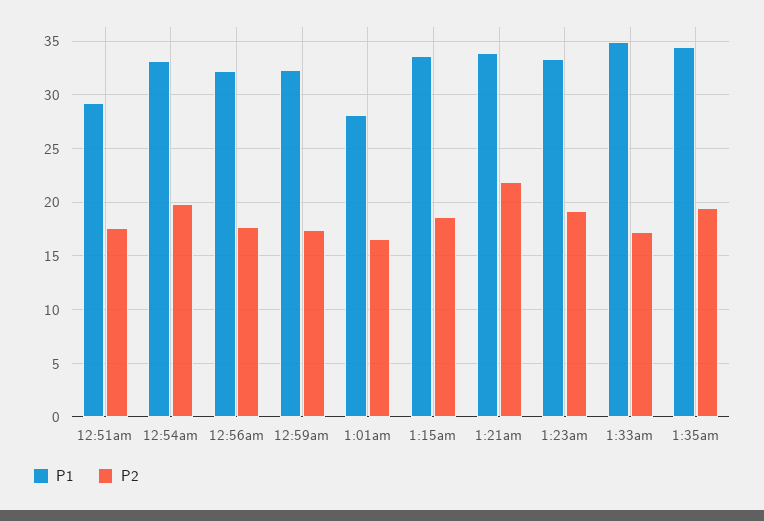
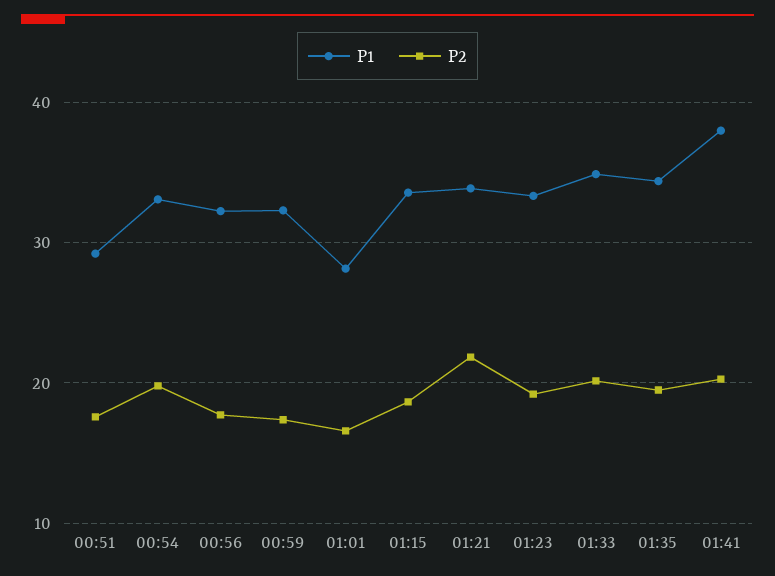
P2, 1:33am: 17 -> 20
P1, 01:41: none -> 38
P2, 01:41: none -> 20

